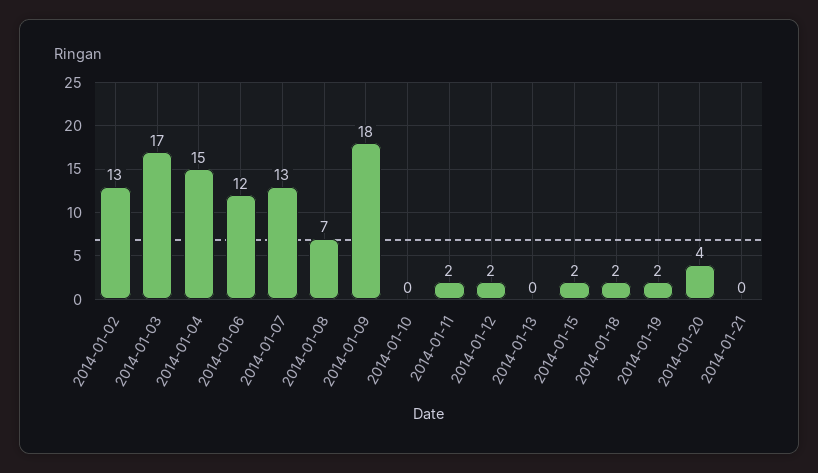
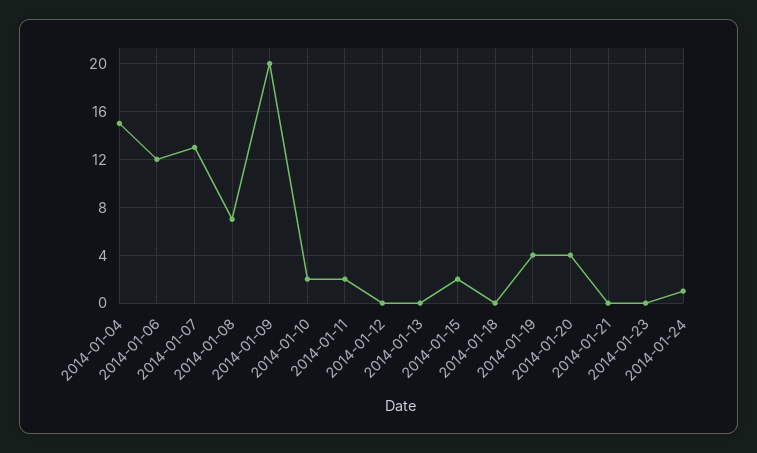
2014-01-02: 13 -> none
2014-01-03: 17 -> none
2014-01-09: 18 -> 20
2014-01-10: 0 -> 2
2014-01-12: 2 -> 0
2014-01-18: 2 -> 0
2014-01-19: 2 -> 4
2014-01-23: none -> 0
2014-01-24: none -> 1

